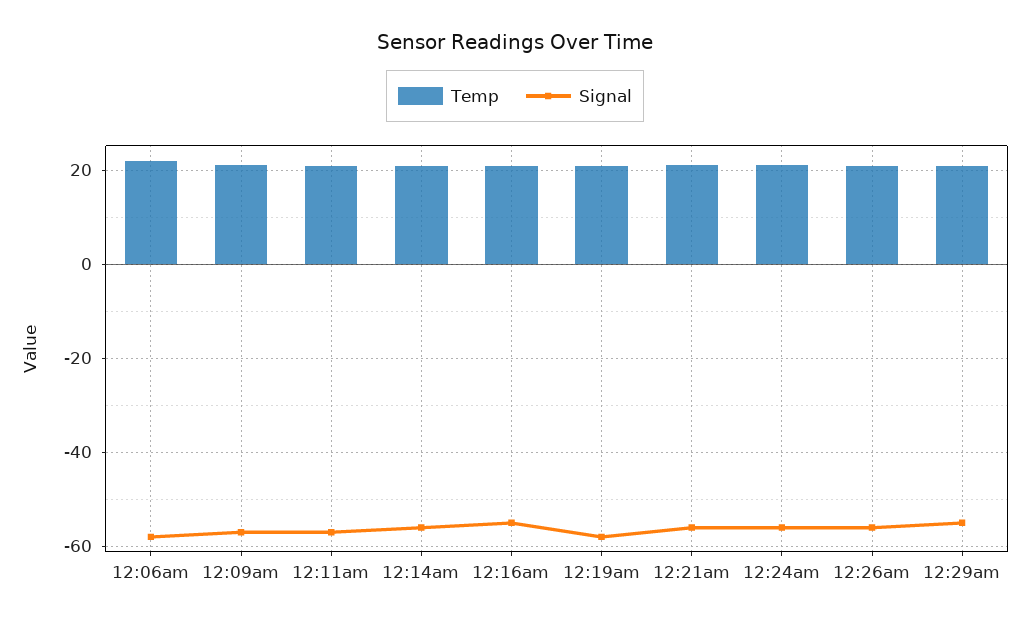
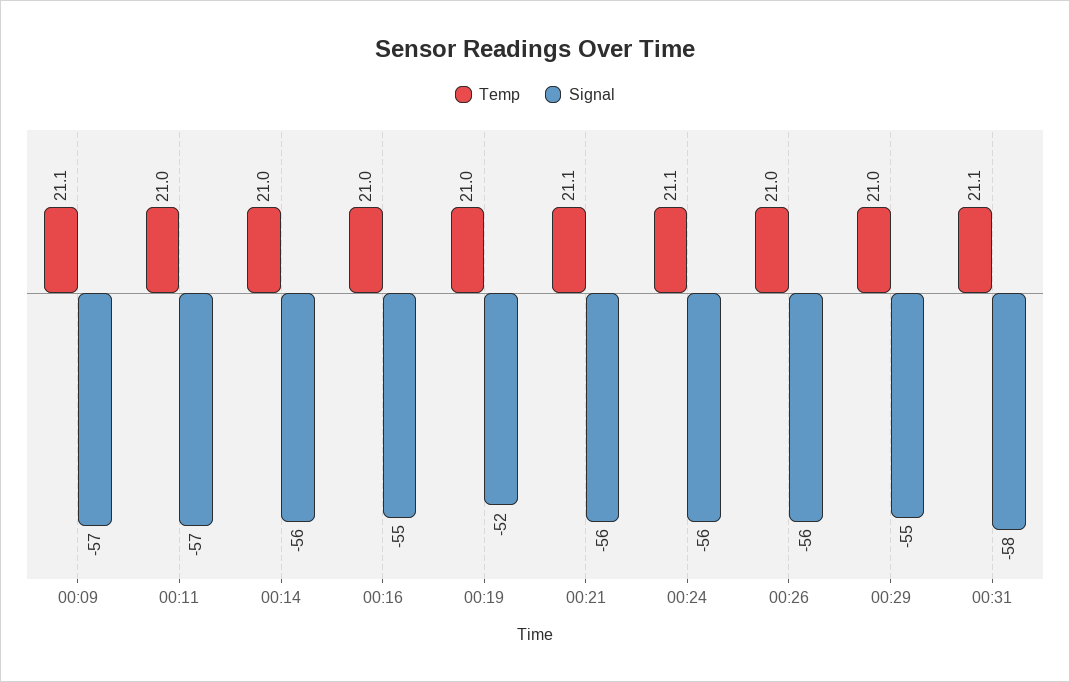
Temp, 12:06am: 22 -> none
Signal, 12:06am: -58 -> none
Signal, 12:19am: -58 -> -52
Temp, 00:31: none -> 21.1
Signal, 00:31: none -> -58

